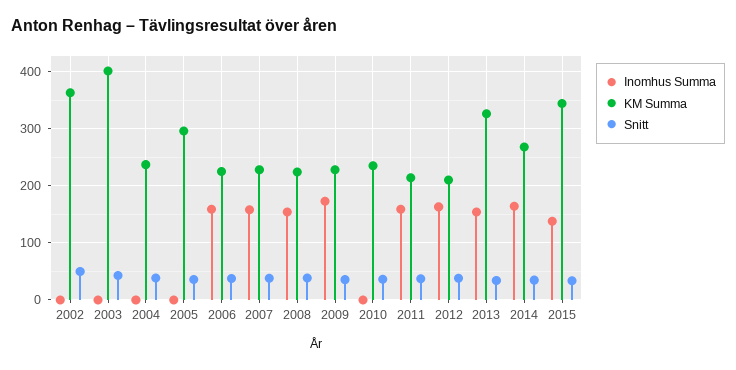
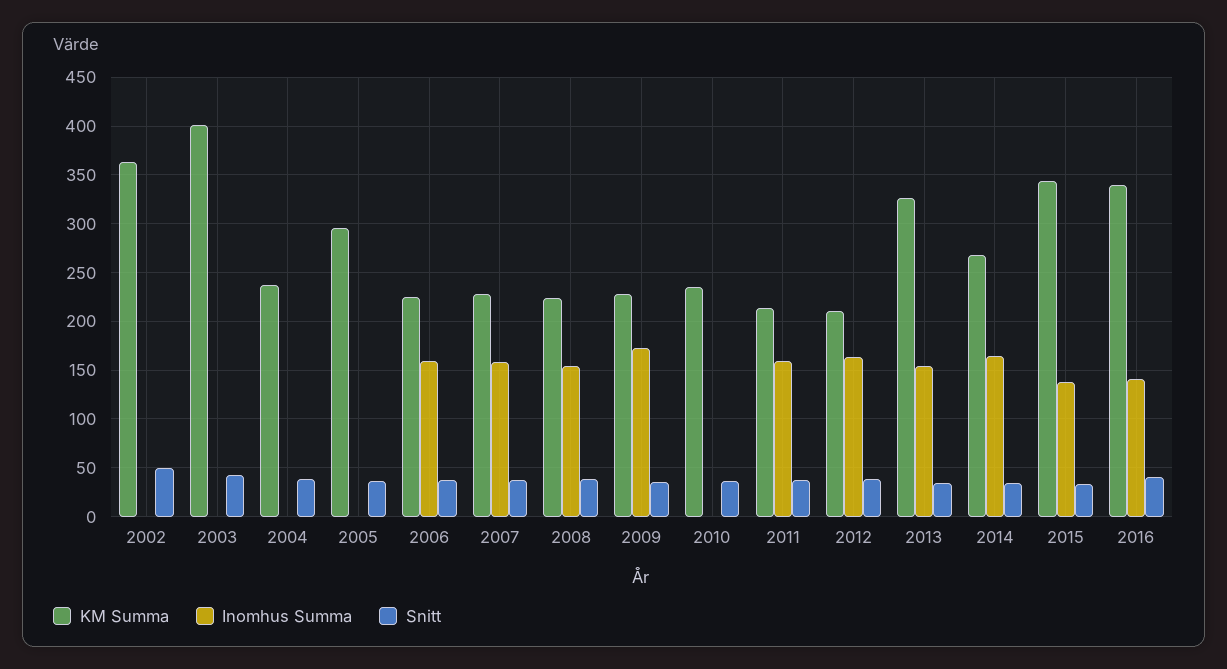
KM Summa, 2016: none -> 340
Inomhus Summa, 2016: none -> 140
Snitt, 2016: none -> 40

